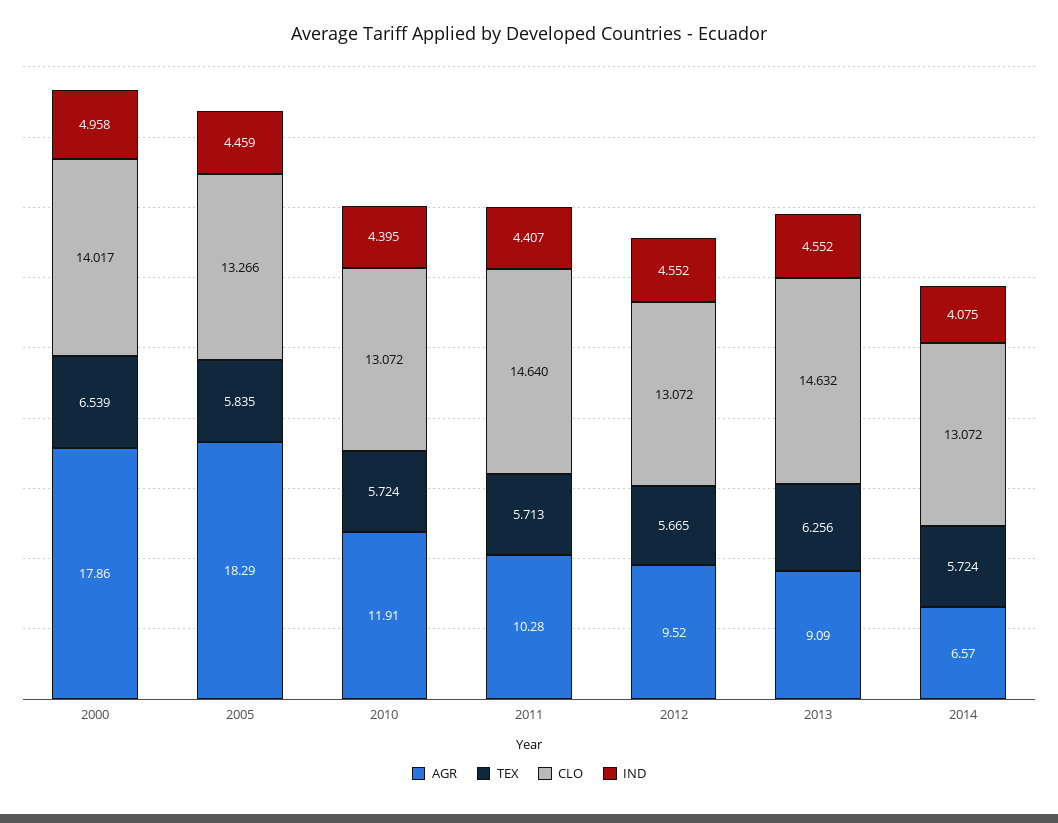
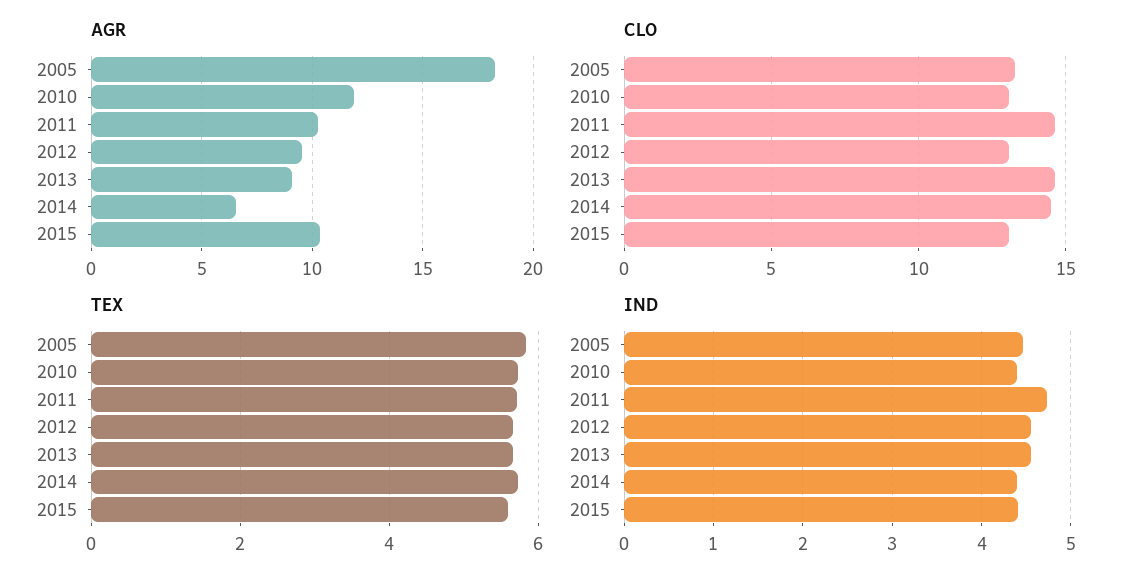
AGR, 2000: 17.86 -> none
TEX, 2000: 6.539 -> none
CLO, 2000: 14.017 -> none
IND, 2000: 4.958 -> none
IND, 2011: 4.407 -> 4.7
TEX, 2013: 6.256 -> 5.6
CLO, 2014: 13.072 -> 14.5
IND, 2014: 4.075 -> 4.4
AGR, 2015: none -> 10.5
CLO, 2015: none -> 13
TEX, 2015: none -> 5.6
IND, 2015: none -> 4.4

